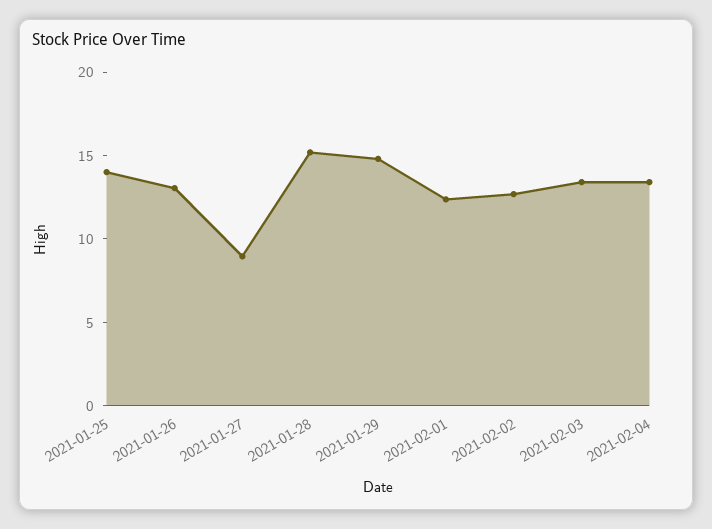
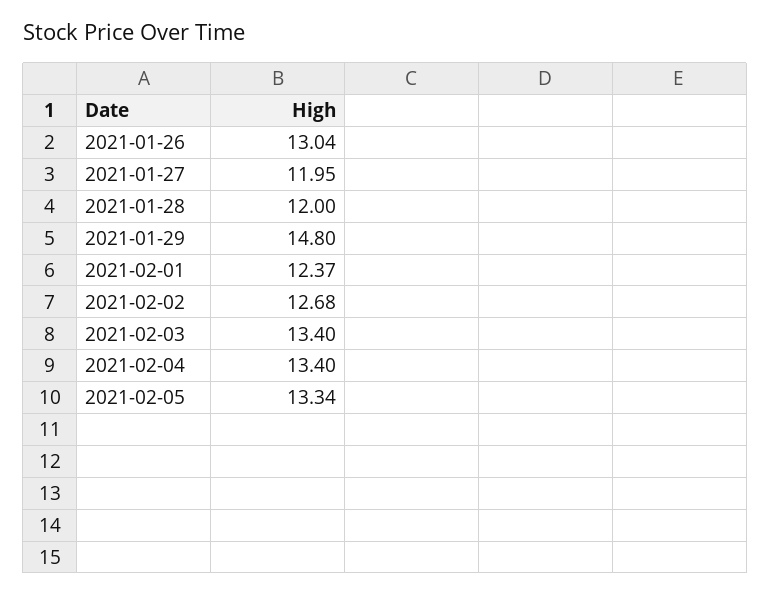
2021-01-25: 14 -> none
2021-01-27: 9 -> 11.95
2021-01-28: 15 -> 12
2021-02-05: none -> 13.34

